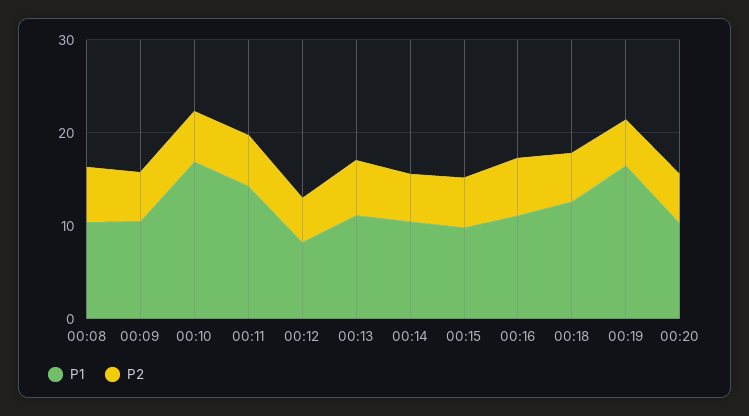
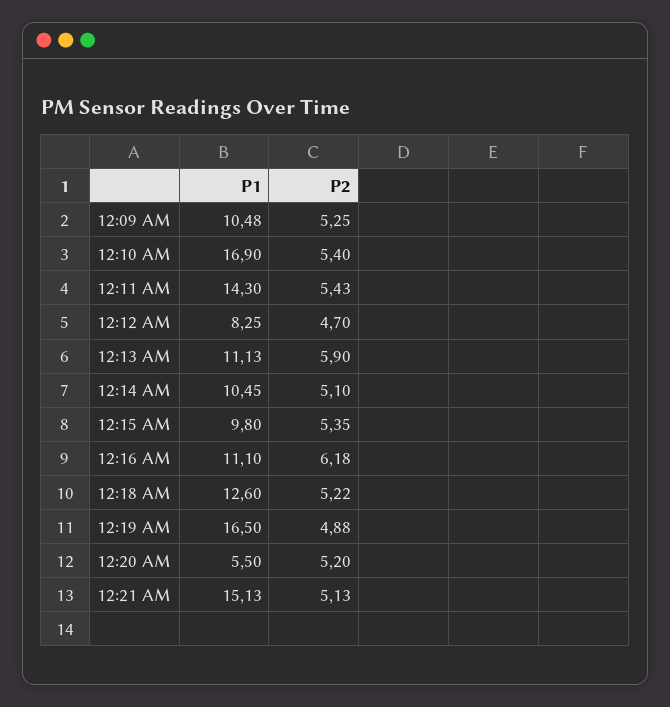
P1, 00:08: 10 -> none
P2, 00:08: 6 -> none
P1, 00:20: 10 -> 5.5
P1, 12:21 AM: none -> 15.13
P2, 12:21 AM: none -> 5.13

